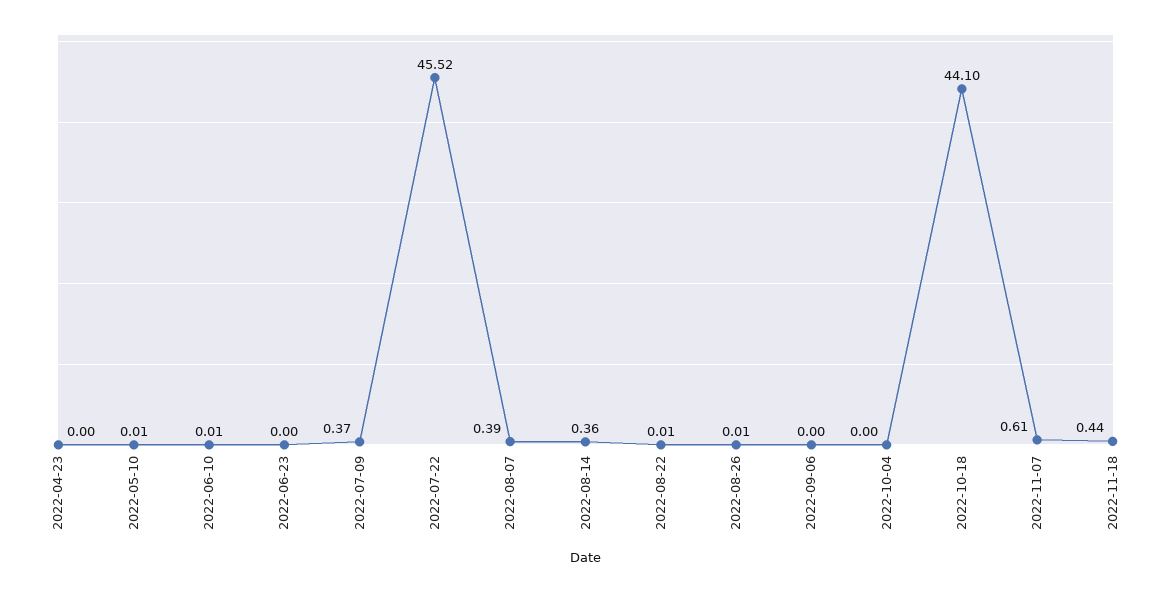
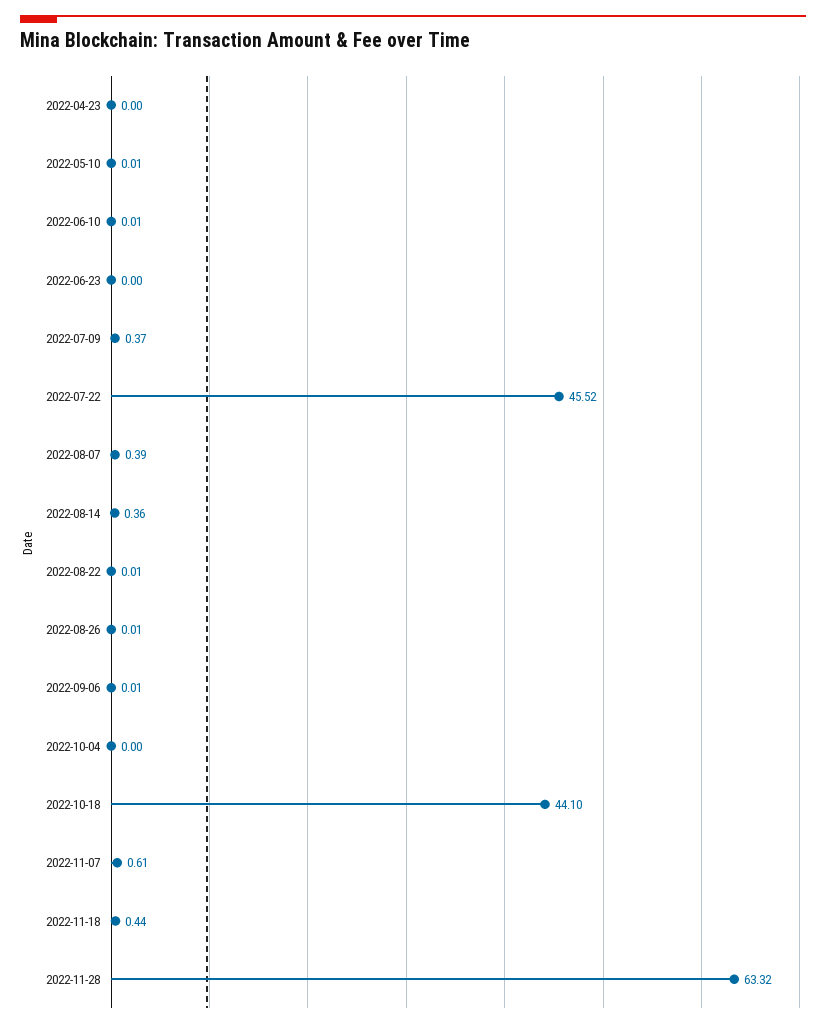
2022-09-06: 0 -> 0.01
2022-11-28: none -> 63.32

